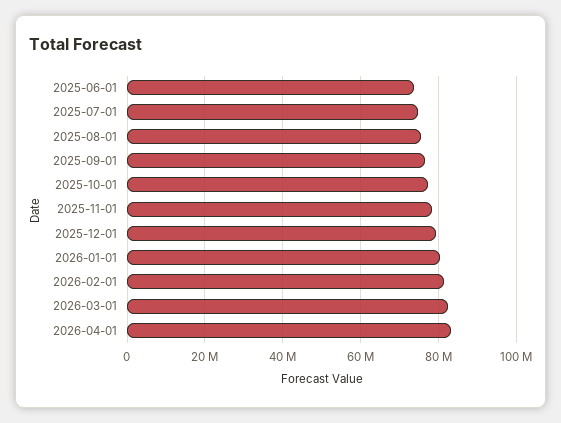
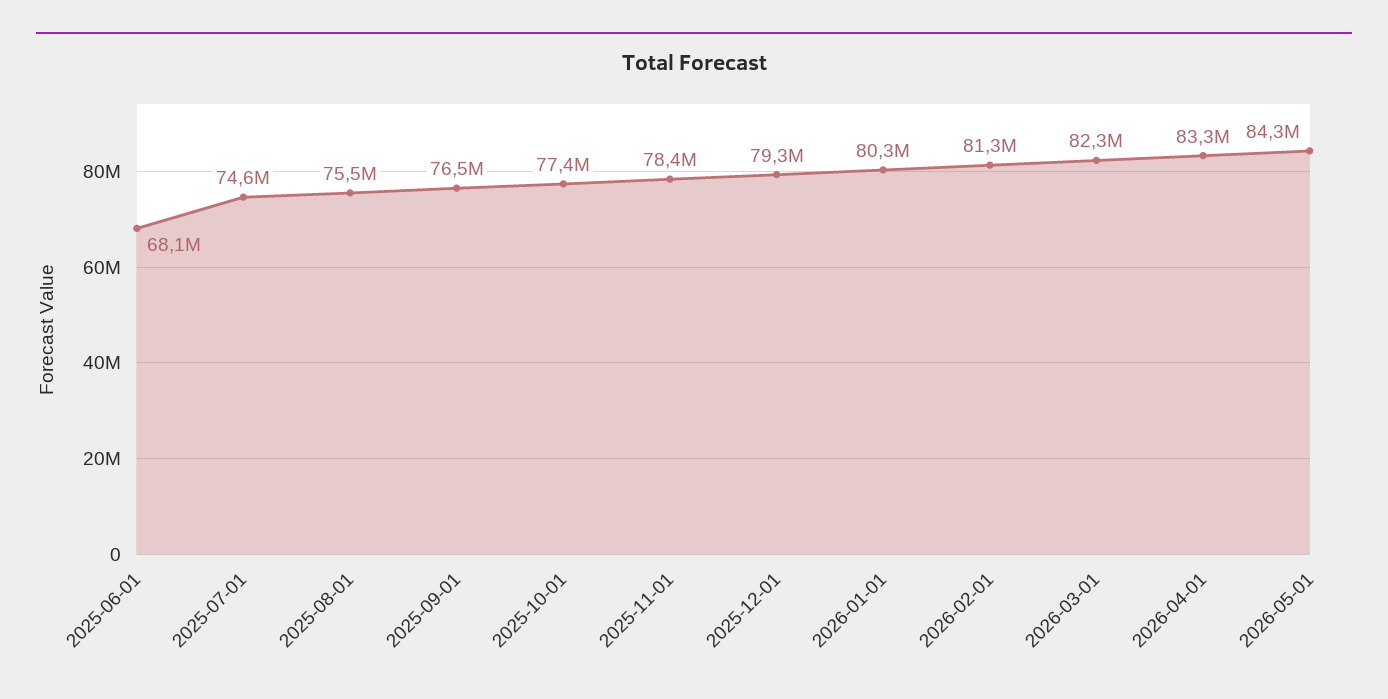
2025-06-01: 74000000 -> 68100000
2026-05-01: none -> 84300000

